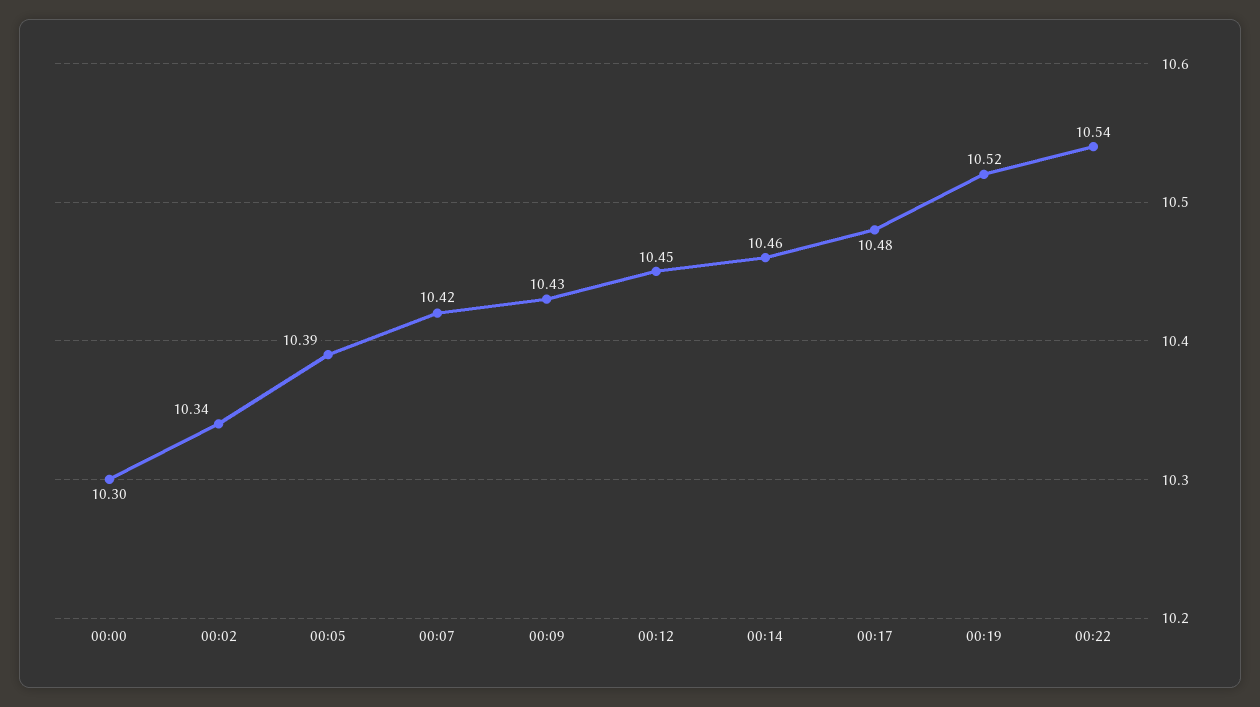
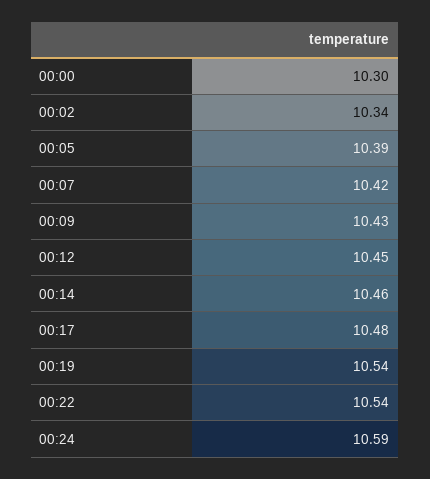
00:19: 10.52 -> 10.54
00:24: none -> 10.59

